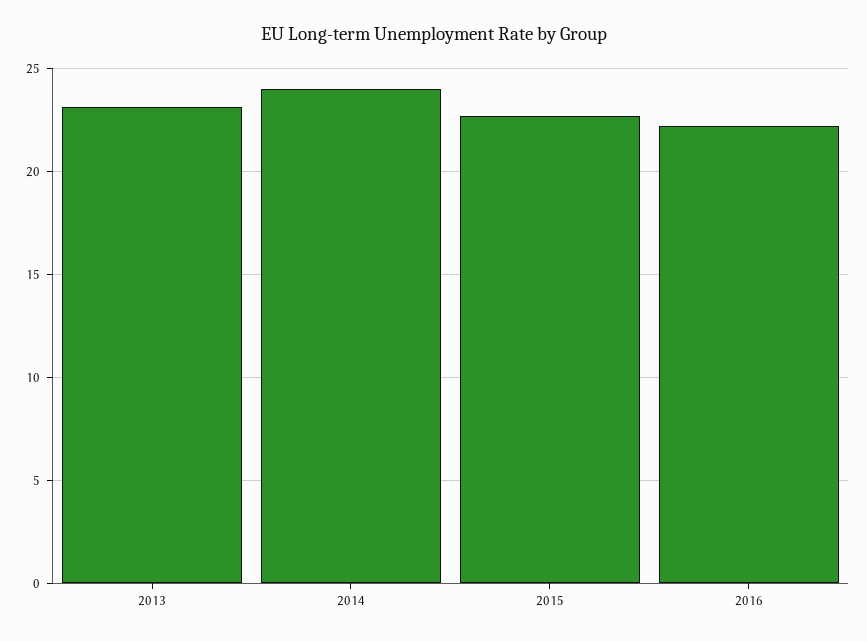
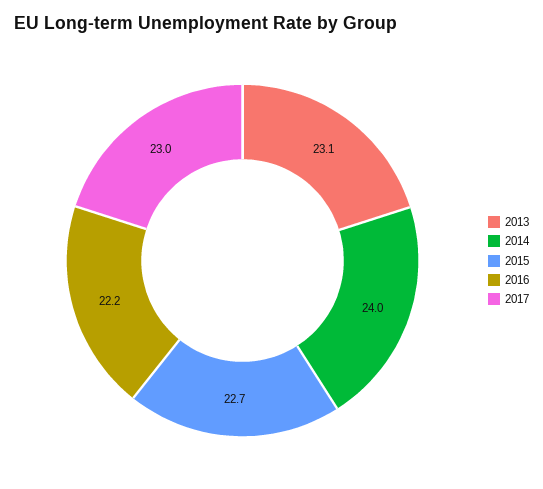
2017: none -> 23

